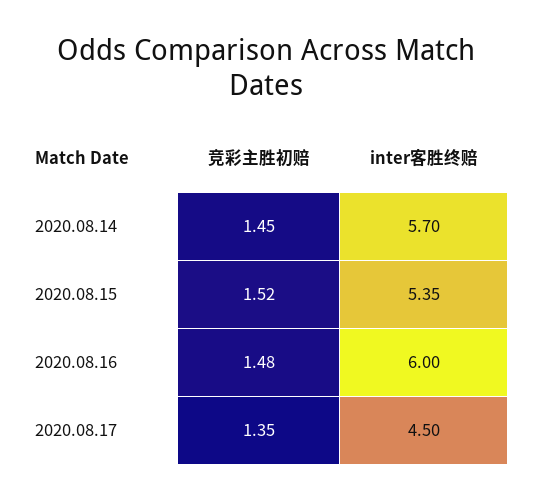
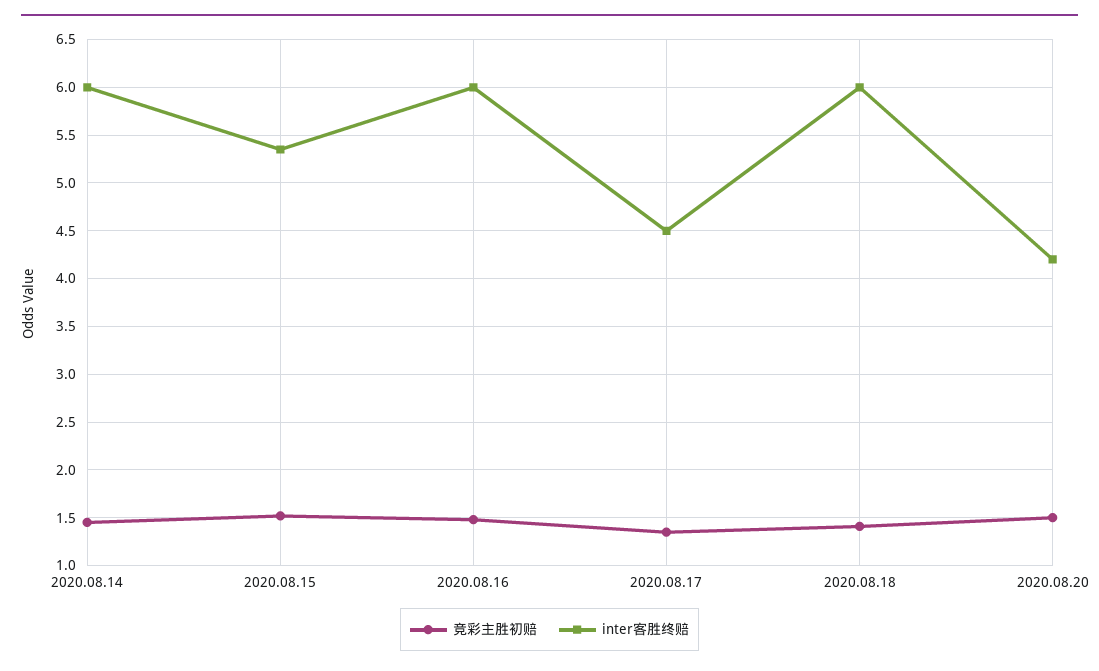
inter客胜终赔, 2020.08.14: 5.7 -> 6
竞彩主胜初赔, 2020.08.18: none -> 1.4
inter客胜终赔, 2020.08.18: none -> 6
竞彩主胜初赔, 2020.08.20: none -> 1.5
inter客胜终赔, 2020.08.20: none -> 4.2

